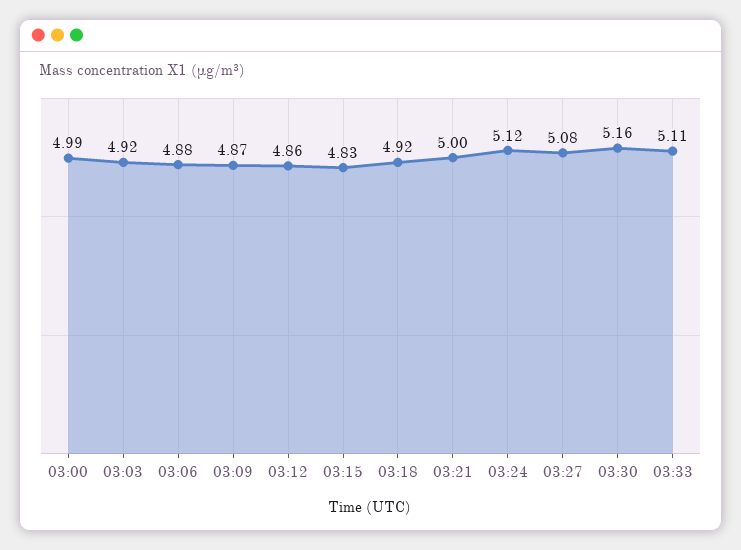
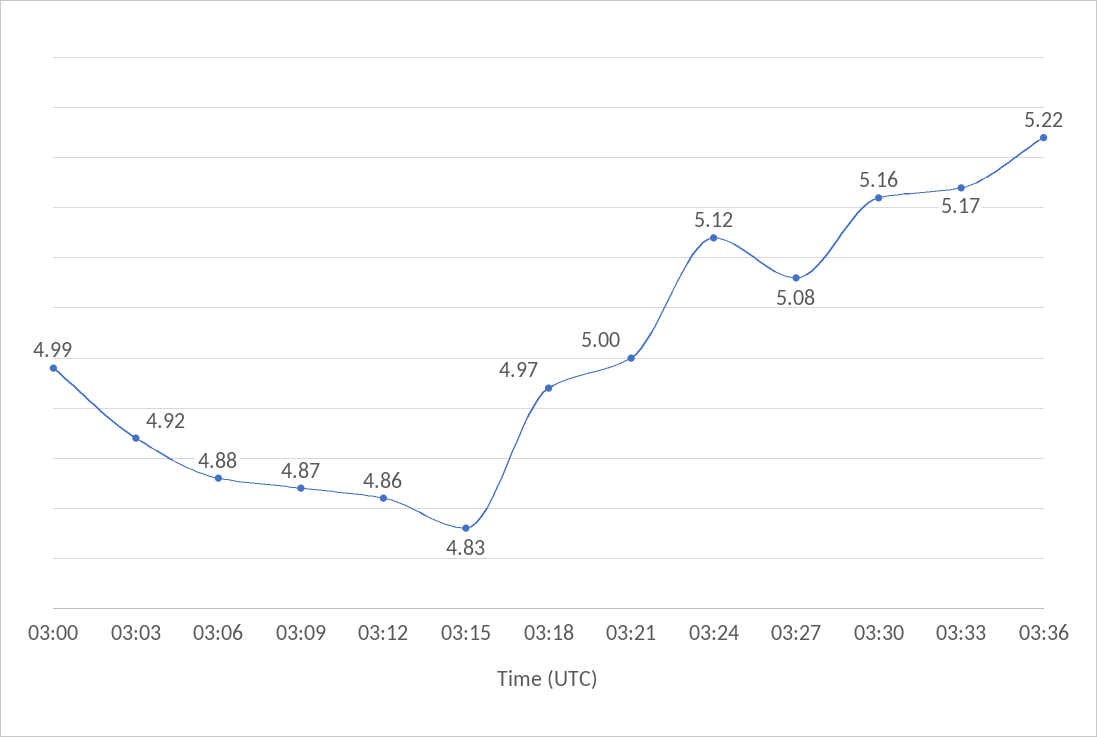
03:18: 4.92 -> 4.97
03:33: 5.11 -> 5.17
03:36: none -> 5.22

